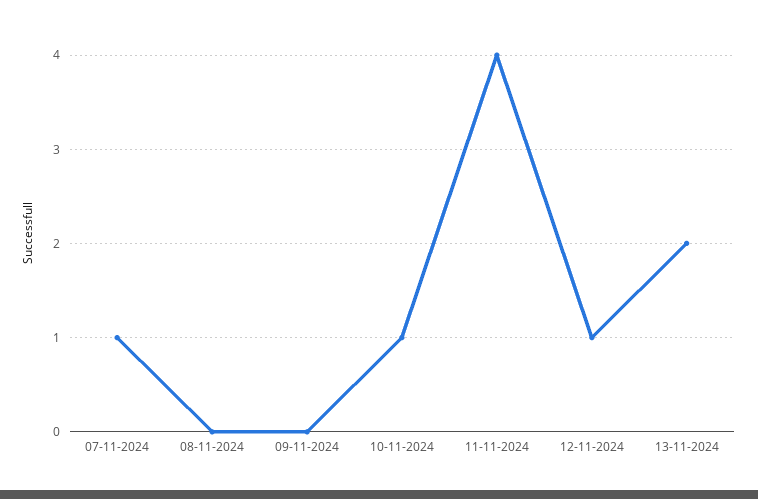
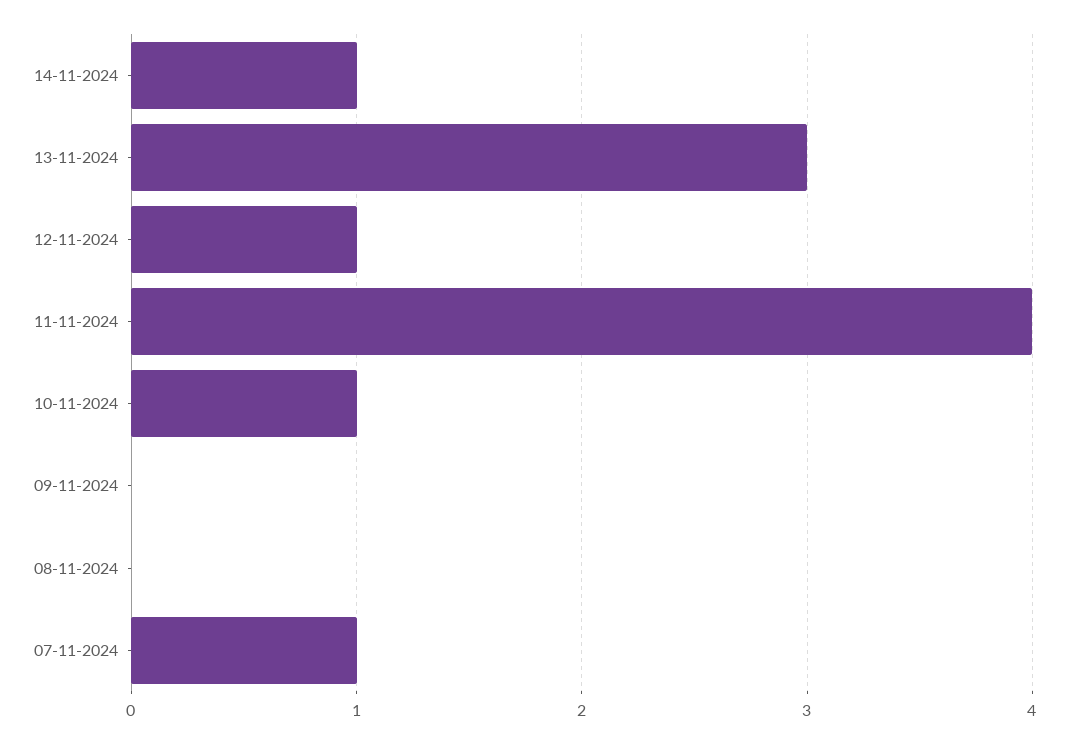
13-11-2024: 2 -> 3
14-11-2024: none -> 1

